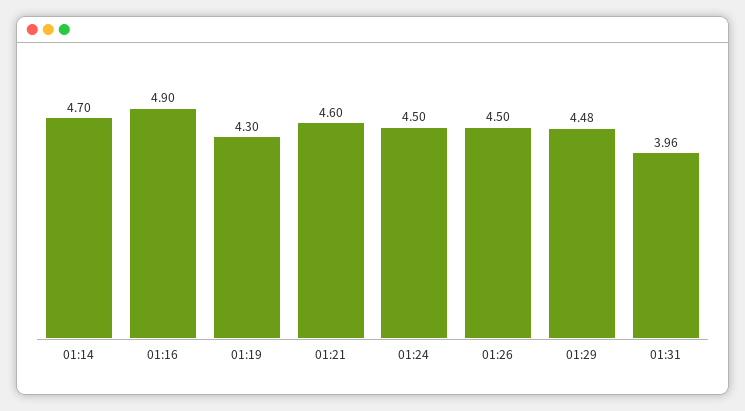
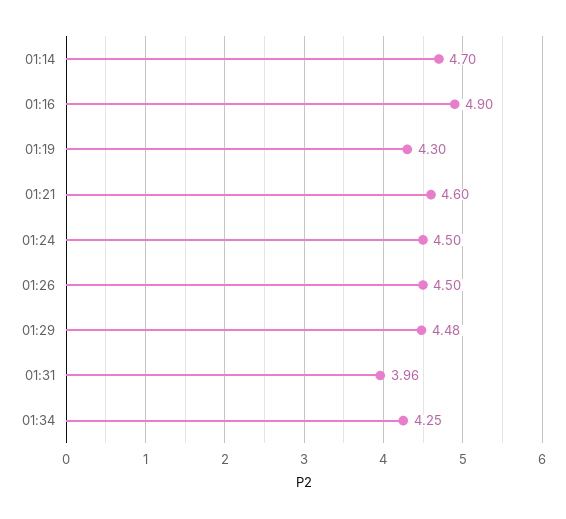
01:34: none -> 4.25

